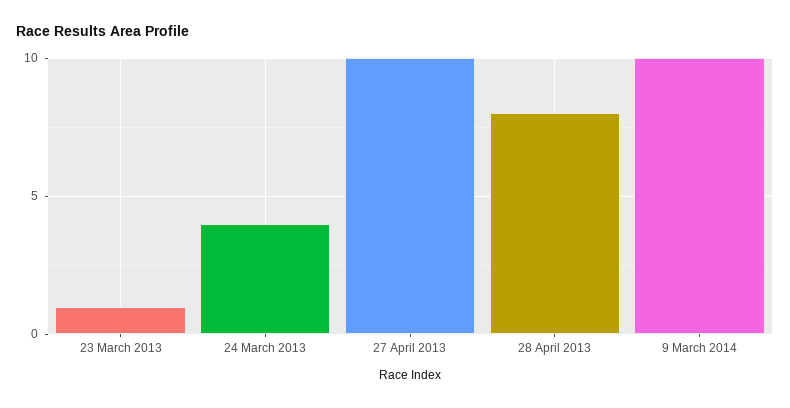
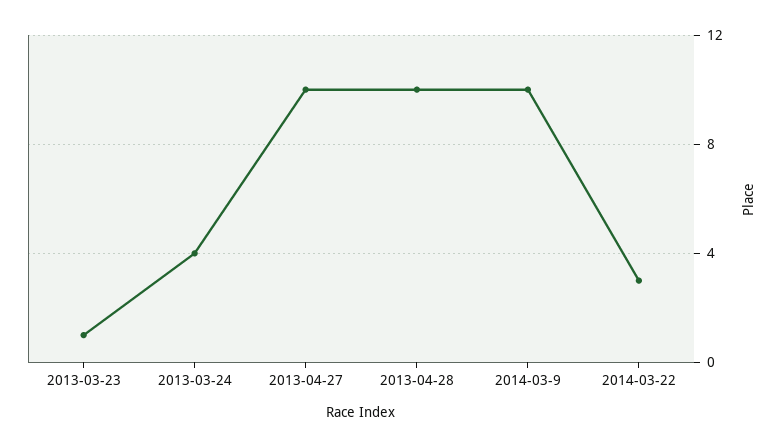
28 April 2013: 8 -> 10
2014-03-22: none -> 3

